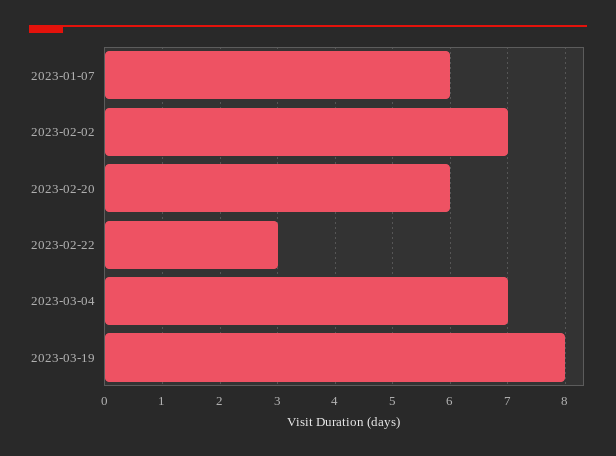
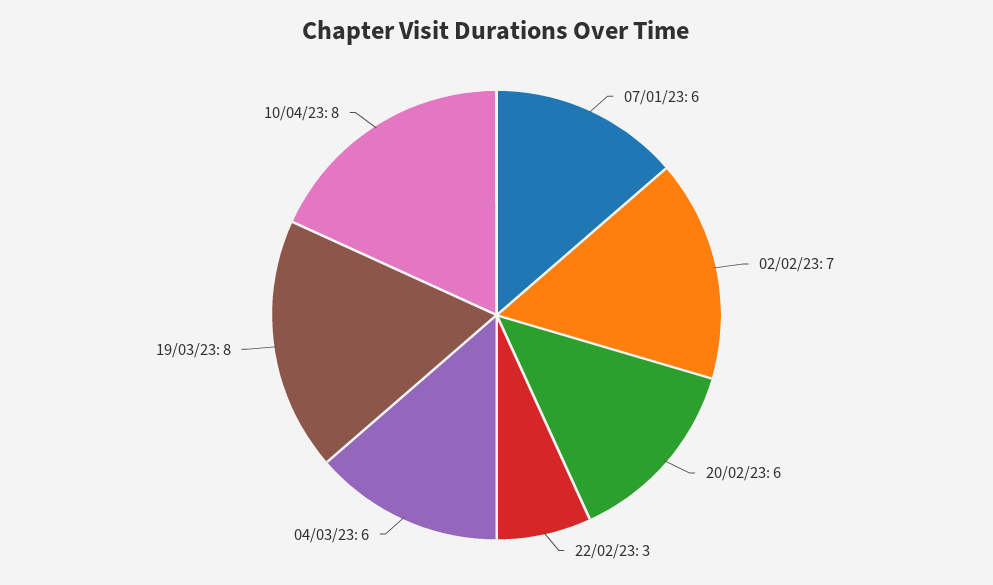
2023-03-04: 7 -> 6
10/04/23: none -> 8

